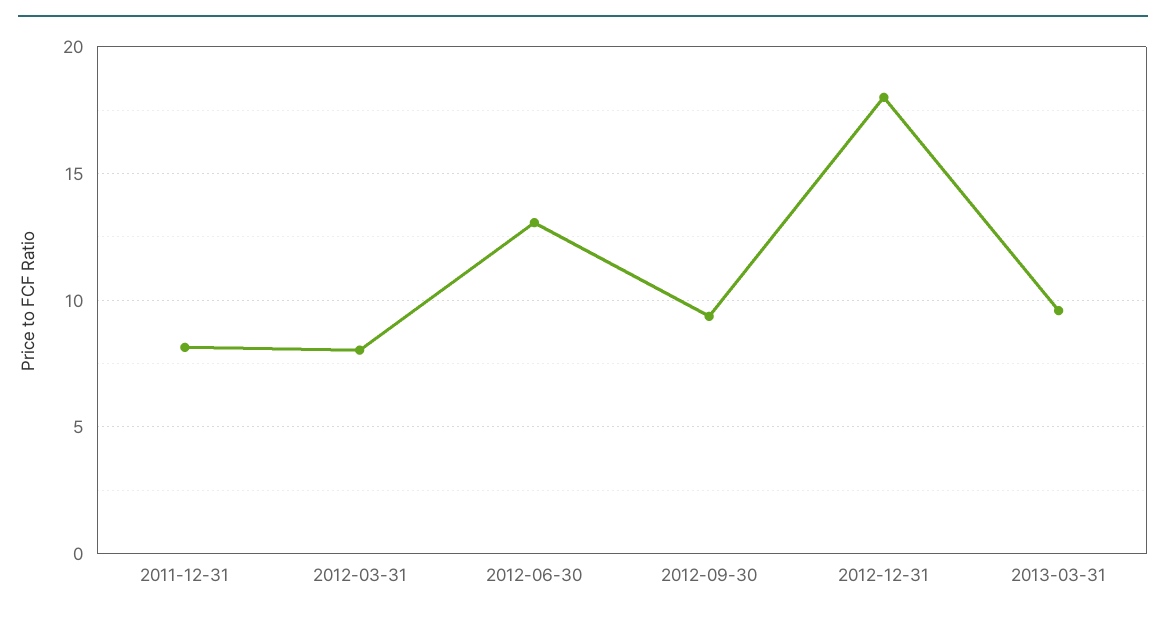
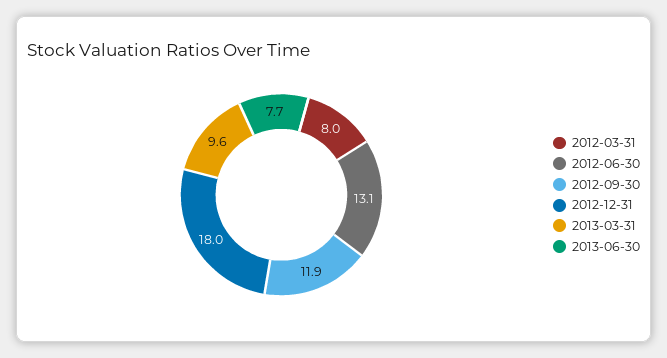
2011-12-31: 8 -> none
2012-09-30: 9.5 -> 11.9
2013-06-30: none -> 7.7

